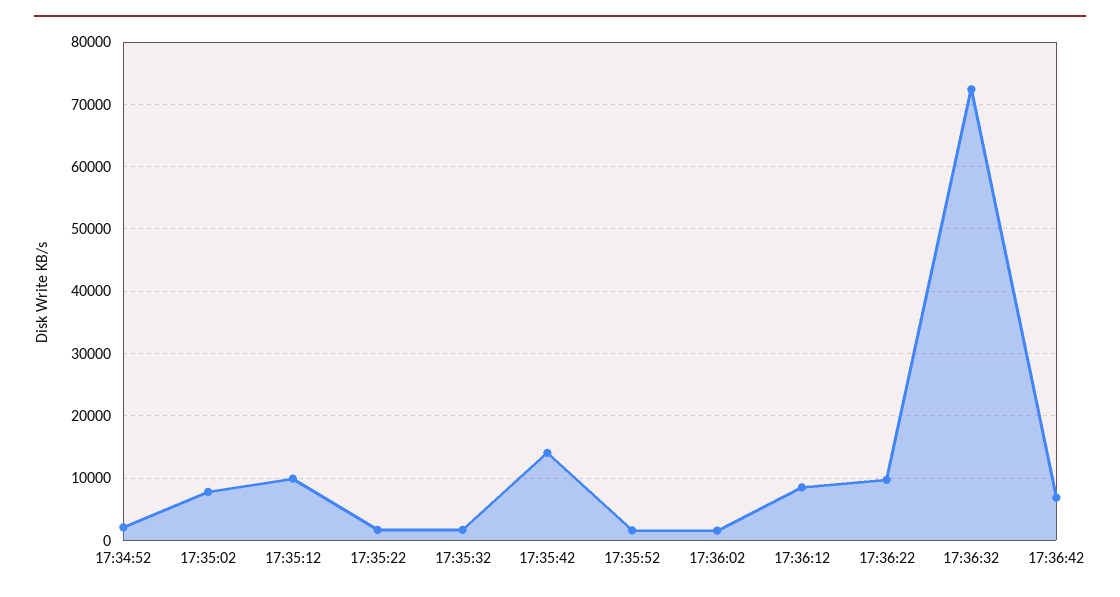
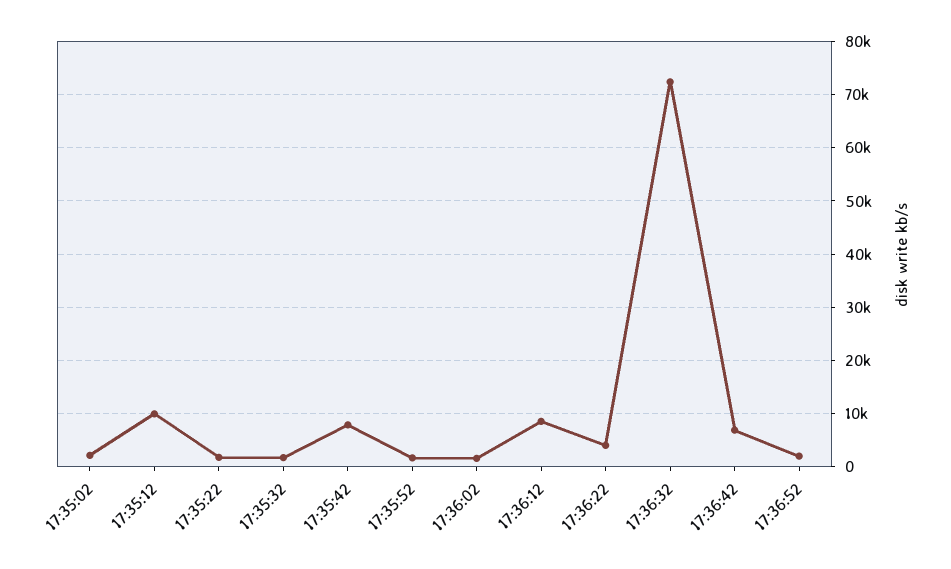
17:34:52: 2000 -> none
17:35:02: 8000 -> 2000
17:35:42: 14000 -> 8000
17:36:22: 10000 -> 4000
17:36:52: none -> 2000

